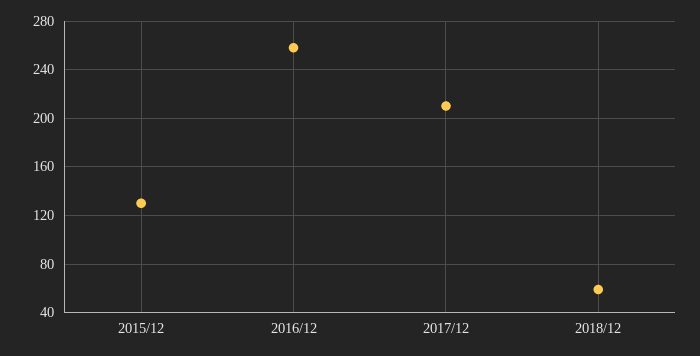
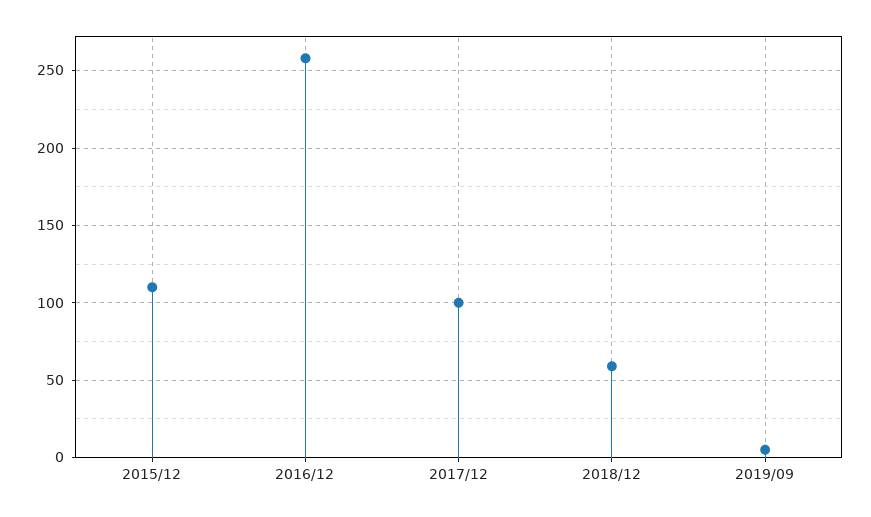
2015/12: 130 -> 110
2017/12: 210 -> 100
2019/09: none -> 5

